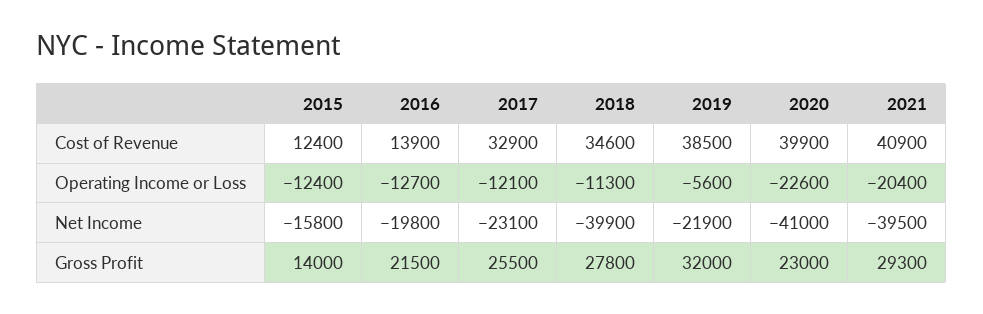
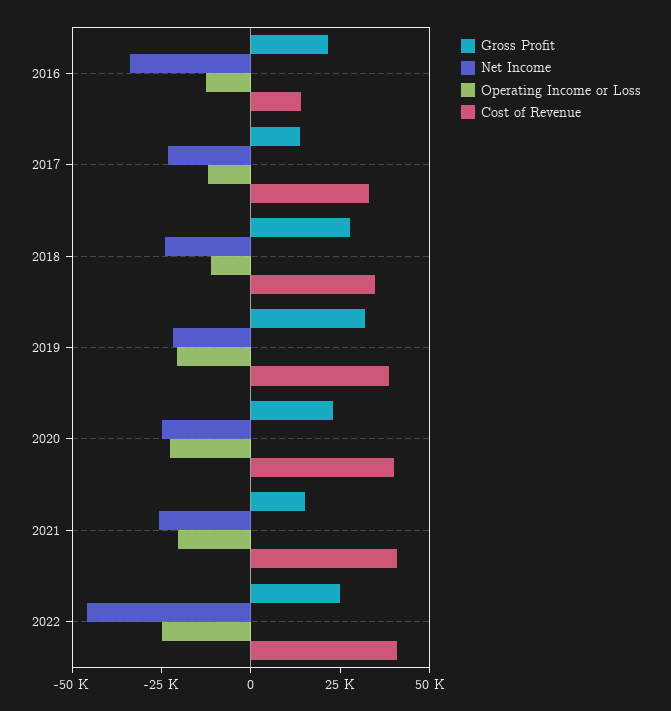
Cost of Revenue, 2015: 12400 -> none
Operating Income or Loss, 2015: -12400 -> none
Operating Income or Loss, 2019: -5600 -> -20000
Net Income, 2015: -15800 -> none
Net Income, 2016: -19800 -> -35000
Net Income, 2018: -39900 -> -25000
Net Income, 2020: -41000 -> -25000
Net Income, 2021: -39500 -> -25000
Gross Profit, 2015: 14000 -> none
Gross Profit, 2017: 25500 -> 15000
Gross Profit, 2021: 29300 -> 15000
Gross Profit, 2022: none -> 25000
Net Income, 2022: none -> -45000
Operating Income or Loss, 2022: none -> -25000
Cost of Revenue, 2022: none -> 40000

